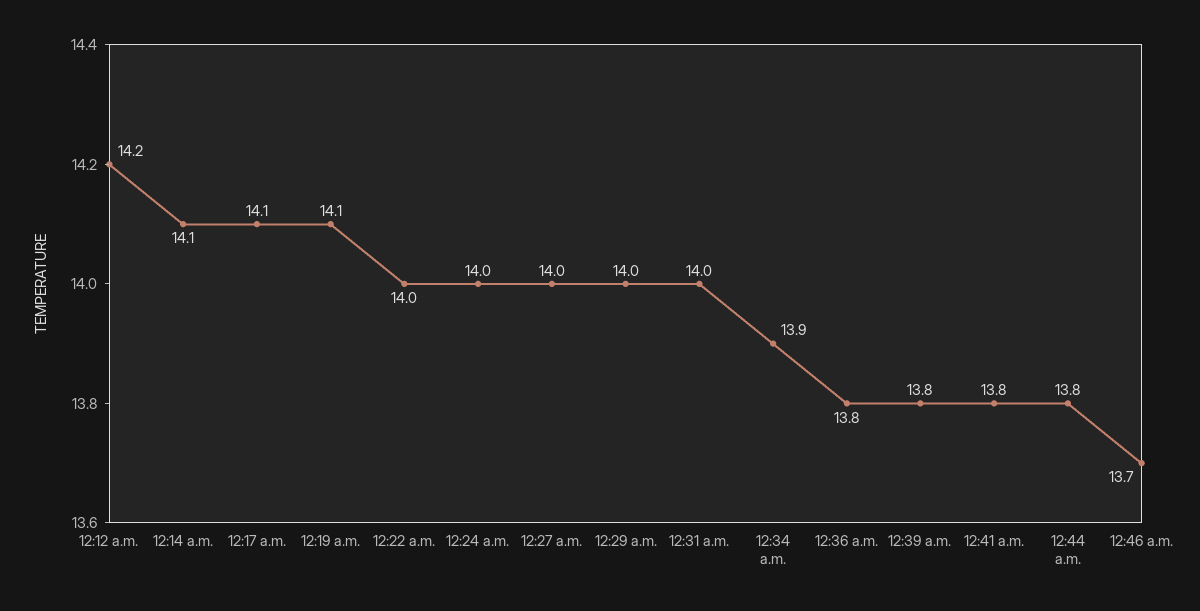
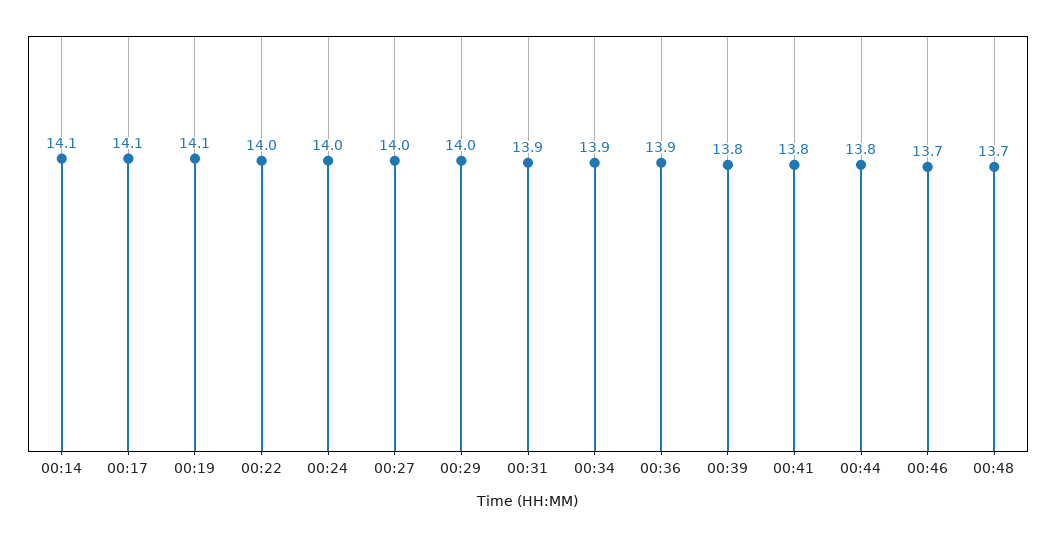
12:12 a.m.: 14.2 -> none
12:31 a.m.: 14 -> 13.9
12:36 a.m.: 13.8 -> 13.9
00:48: none -> 13.7

